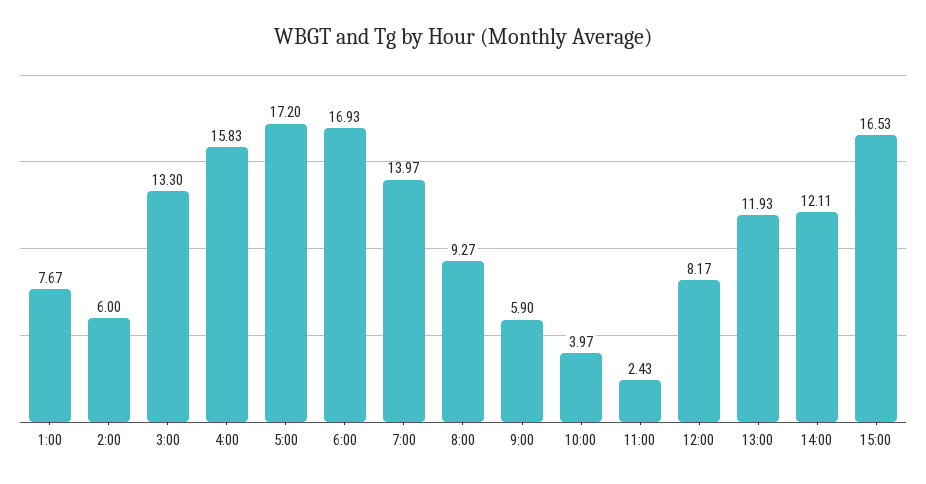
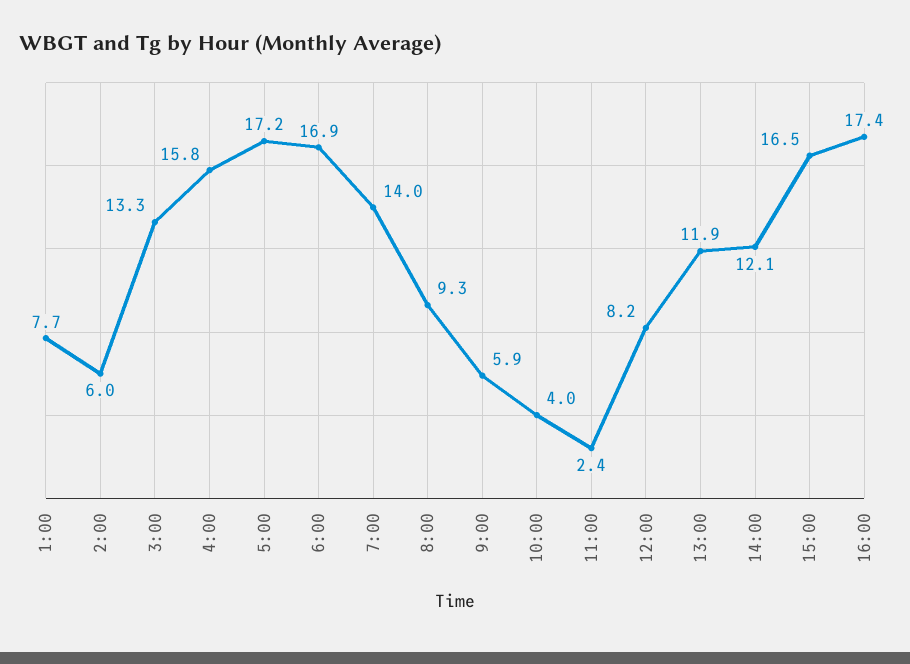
16:00: none -> 17.4

